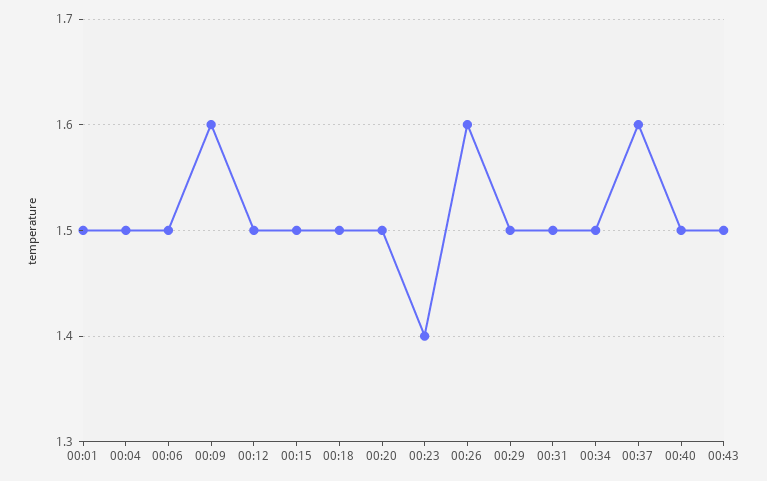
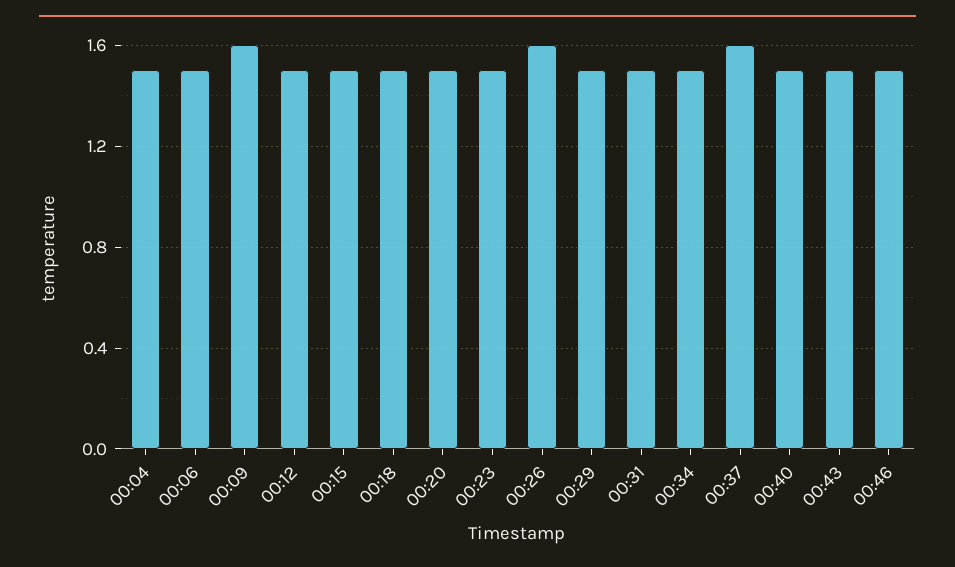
00:01: 1.5 -> none
00:23: 1.4 -> 1.5
00:46: none -> 1.5

